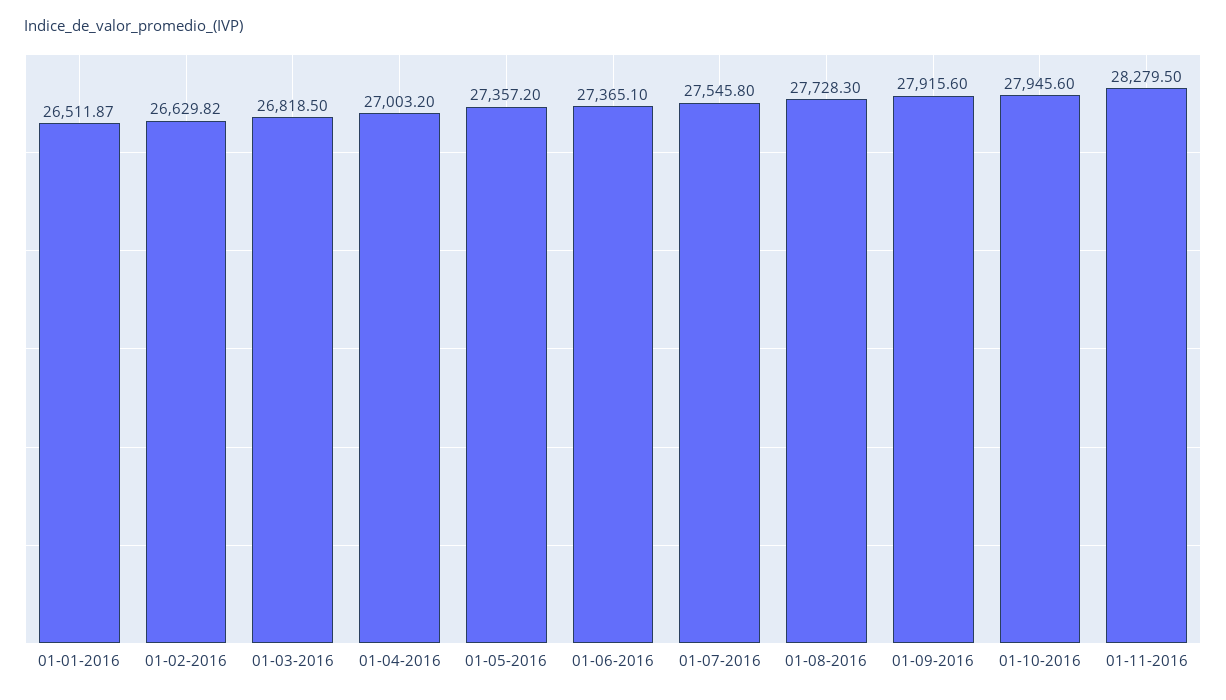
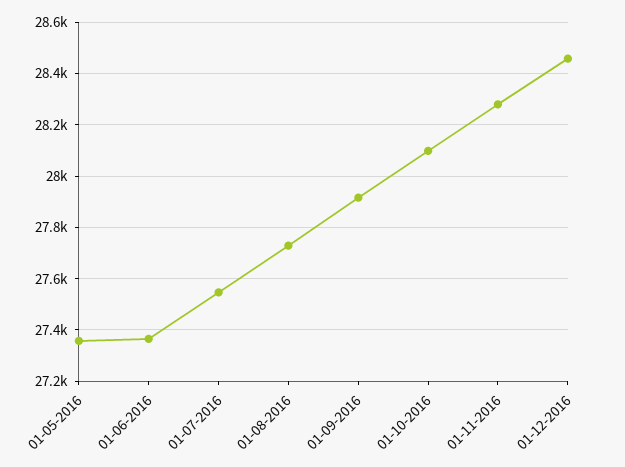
01-01-2016: 26511.87 -> none
01-02-2016: 26629.82 -> none
01-03-2016: 26818.5 -> none
01-04-2016: 27003.2 -> none
01-10-2016: 27945.6 -> 28100
01-12-2016: none -> 28450

